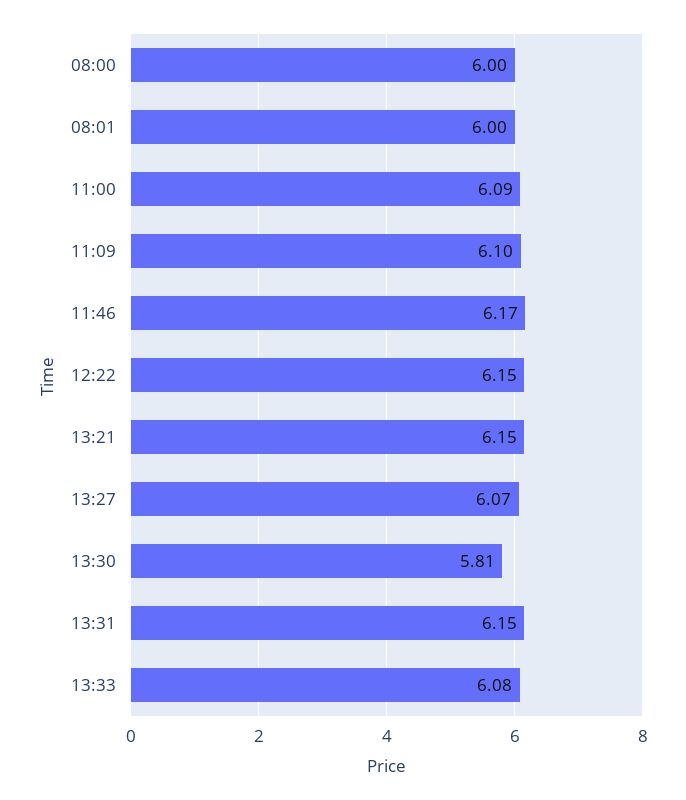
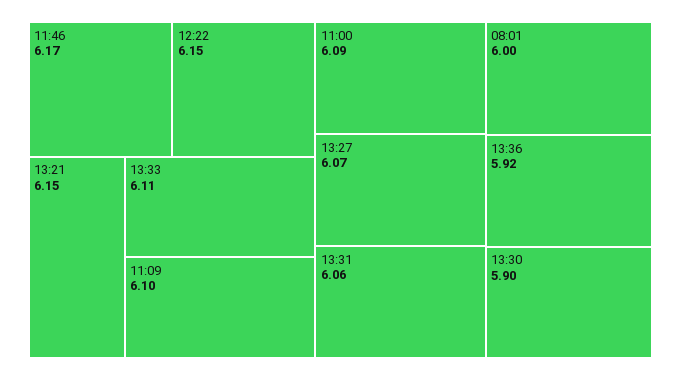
08:00: 6 -> none
13:30: 5.81 -> 5.9
13:31: 6.15 -> 6.06
13:33: 6.08 -> 6.11
13:36: none -> 5.92

